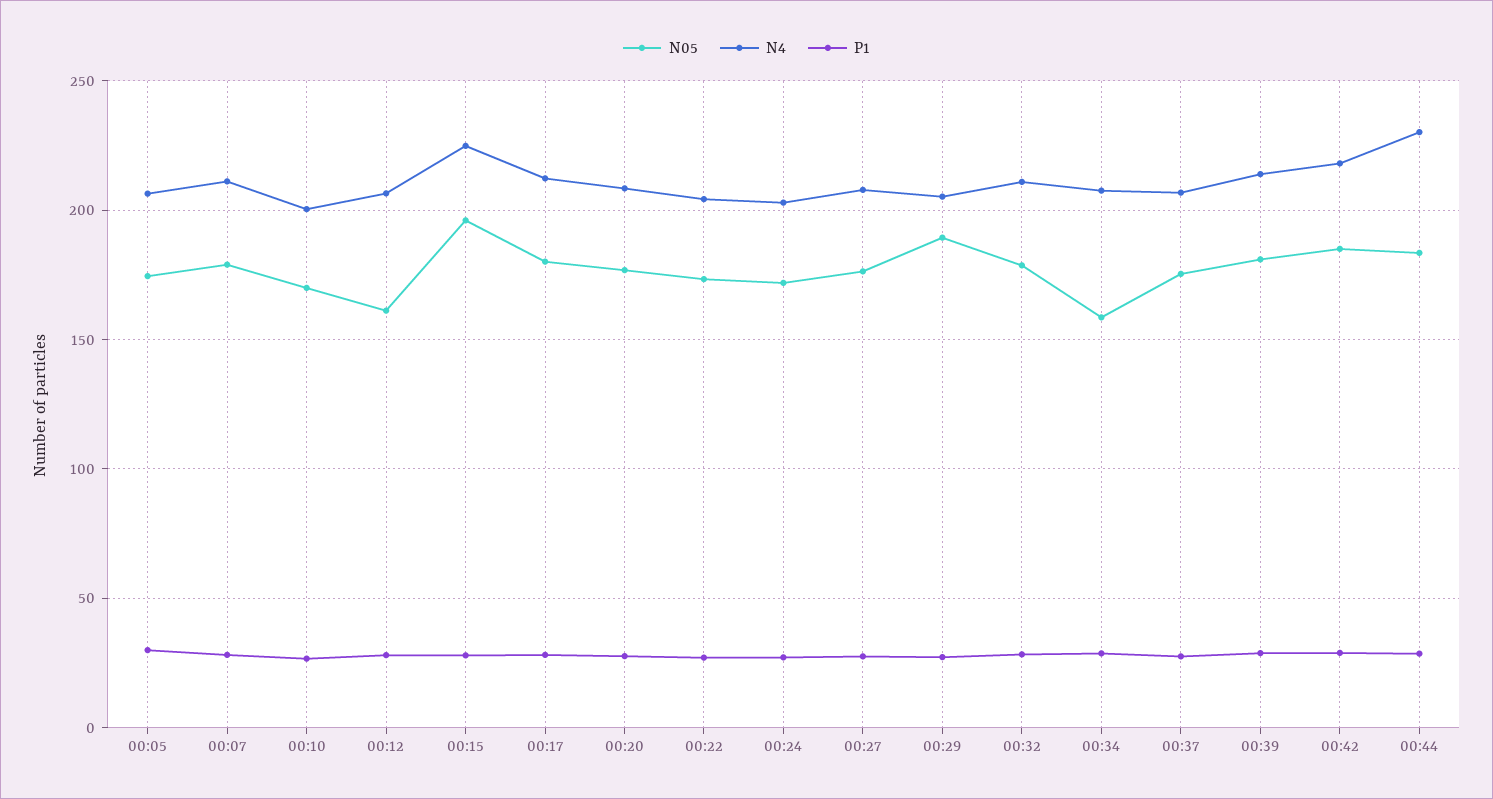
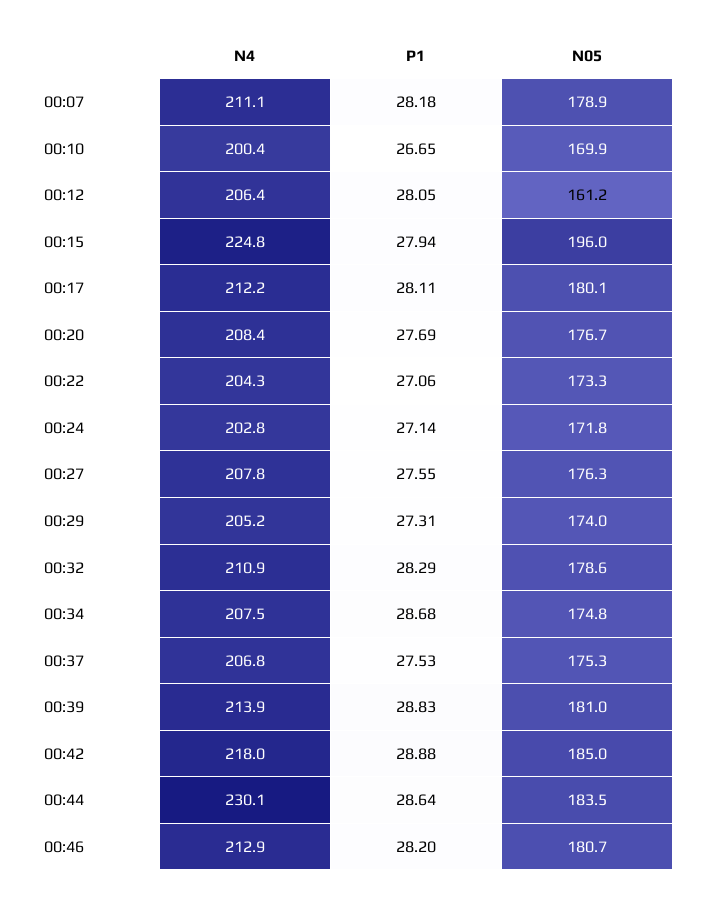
N05, 00:05: 175 -> none
N4, 00:05: 205 -> none
P1, 00:05: 30 -> none
N05, 00:29: 190 -> 174
N05, 00:34: 160 -> 174.8
N4, 00:46: none -> 212.9
P1, 00:46: none -> 28.2
N05, 00:46: none -> 180.7

